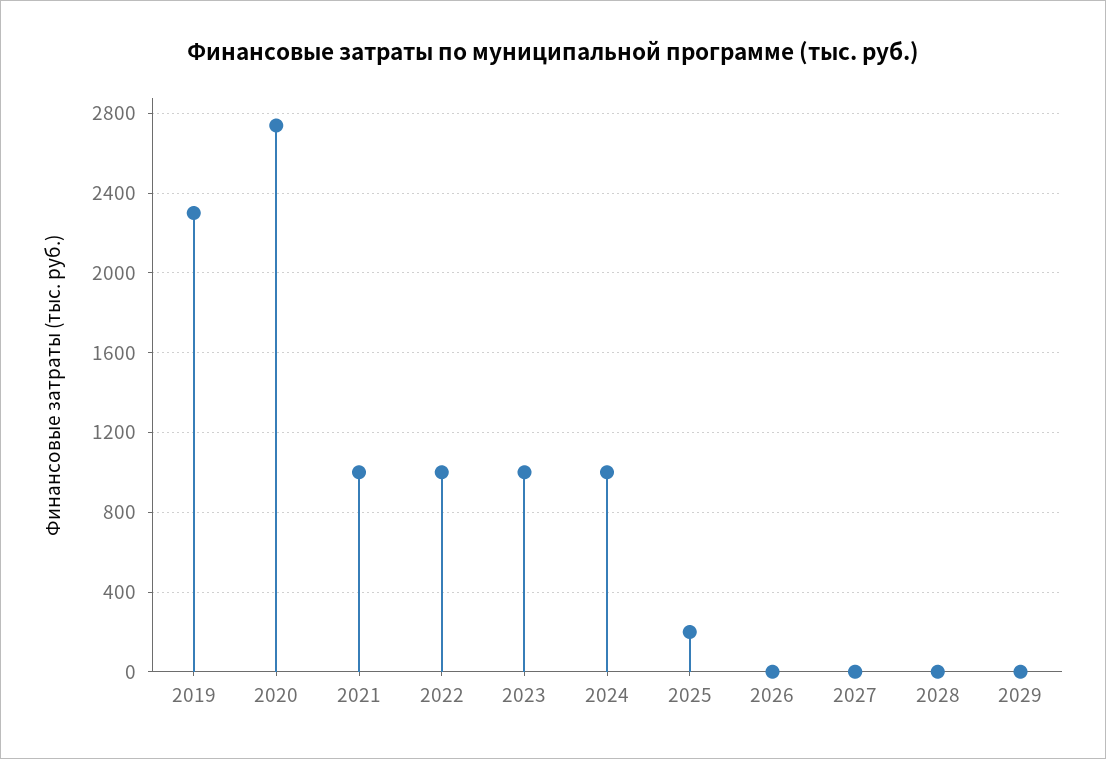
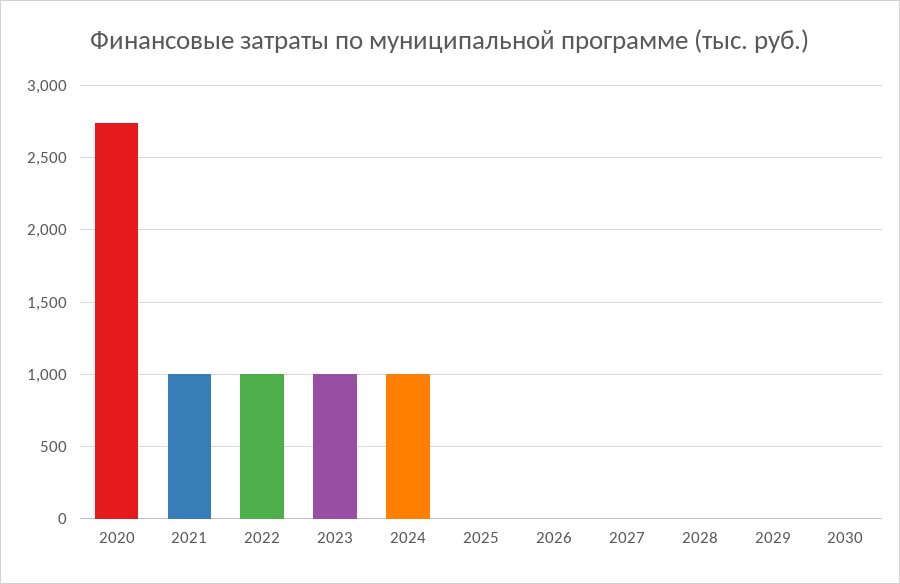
2019: 2300 -> none
2025: 200 -> 0
2030: none -> 0

